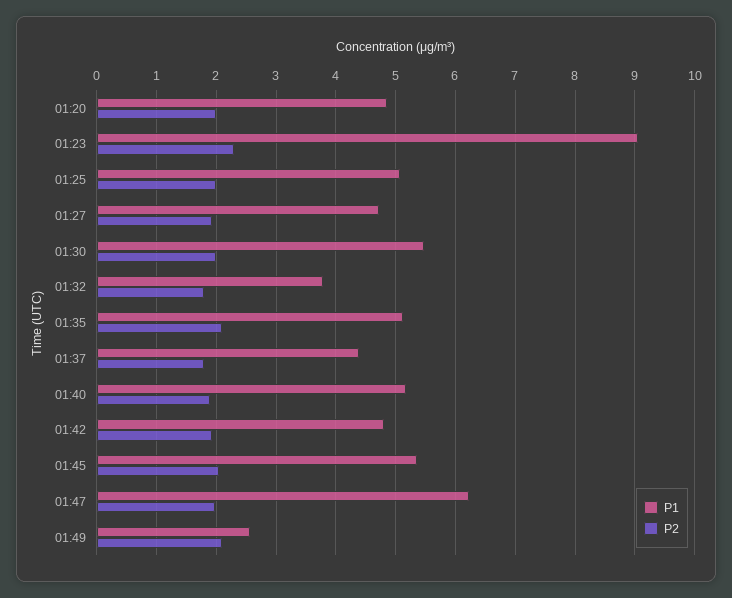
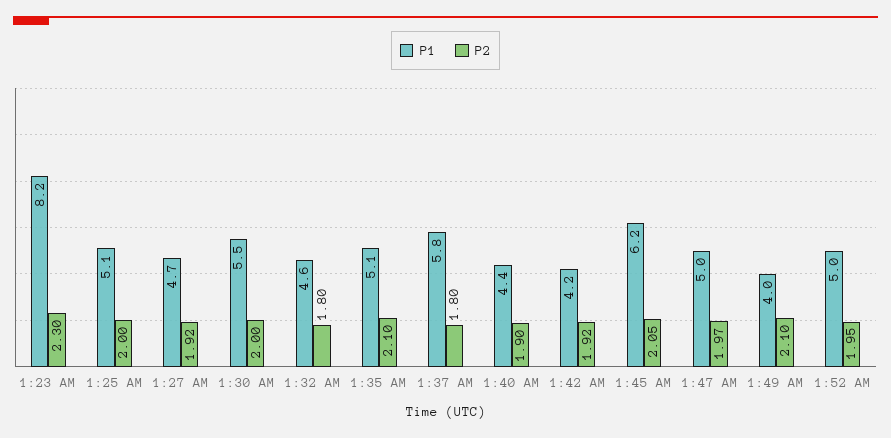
P1, 01:20: 4.8 -> none
P2, 01:20: 2 -> none
P1, 01:23: 9 -> 8.2
P1, 01:32: 3.8 -> 4.6
P1, 01:37: 4.4 -> 5.8
P1, 01:40: 5.2 -> 4.4
P1, 01:42: 4.8 -> 4.2
P1, 01:45: 5.4 -> 6.2
P1, 01:47: 6.2 -> 5
P1, 01:49: 2.6 -> 4
P1, 1:52 AM: none -> 5
P2, 1:52 AM: none -> 1.95

